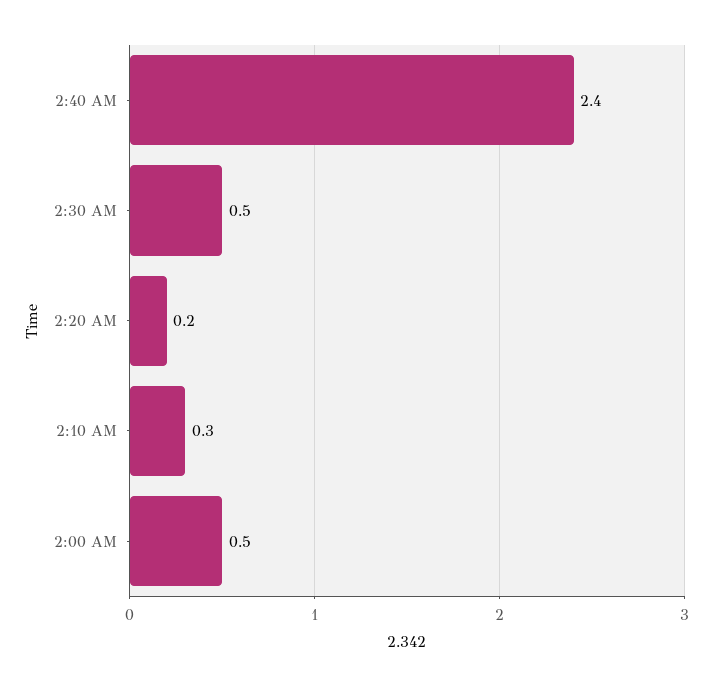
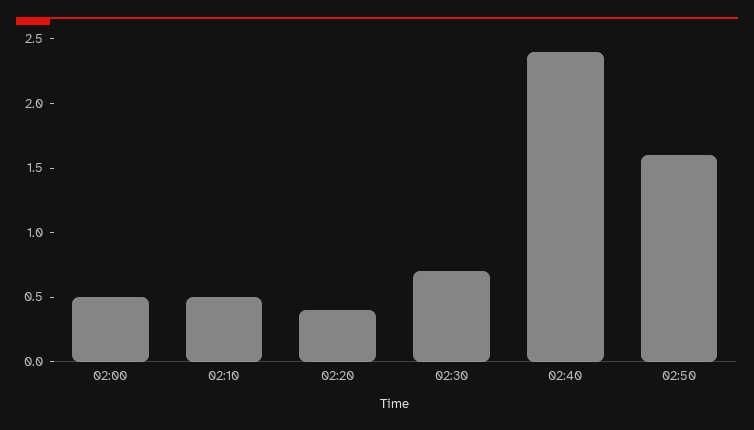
2:30 AM: 0.5 -> 0.7
2:20 AM: 0.2 -> 0.4
2:10 AM: 0.3 -> 0.5
02:50: none -> 1.6

